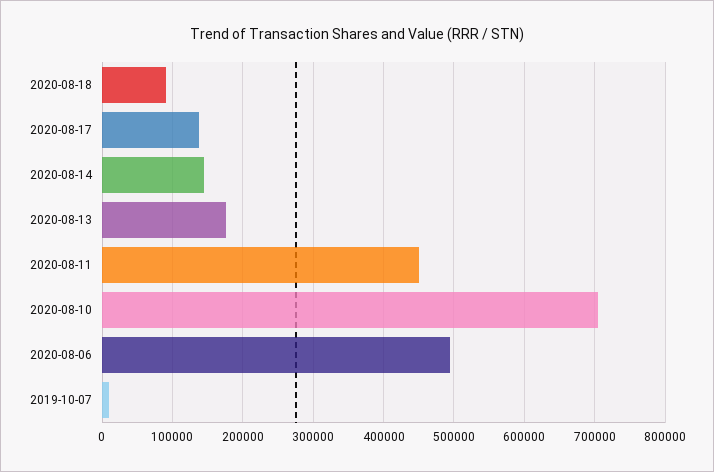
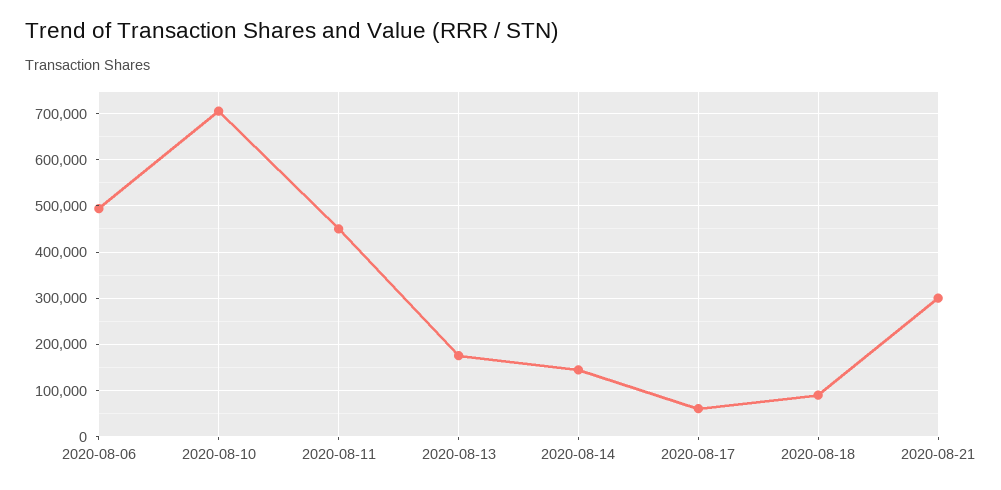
2020-08-17: 140000 -> 60000
2019-10-07: 10000 -> none
2020-08-21: none -> 300000

